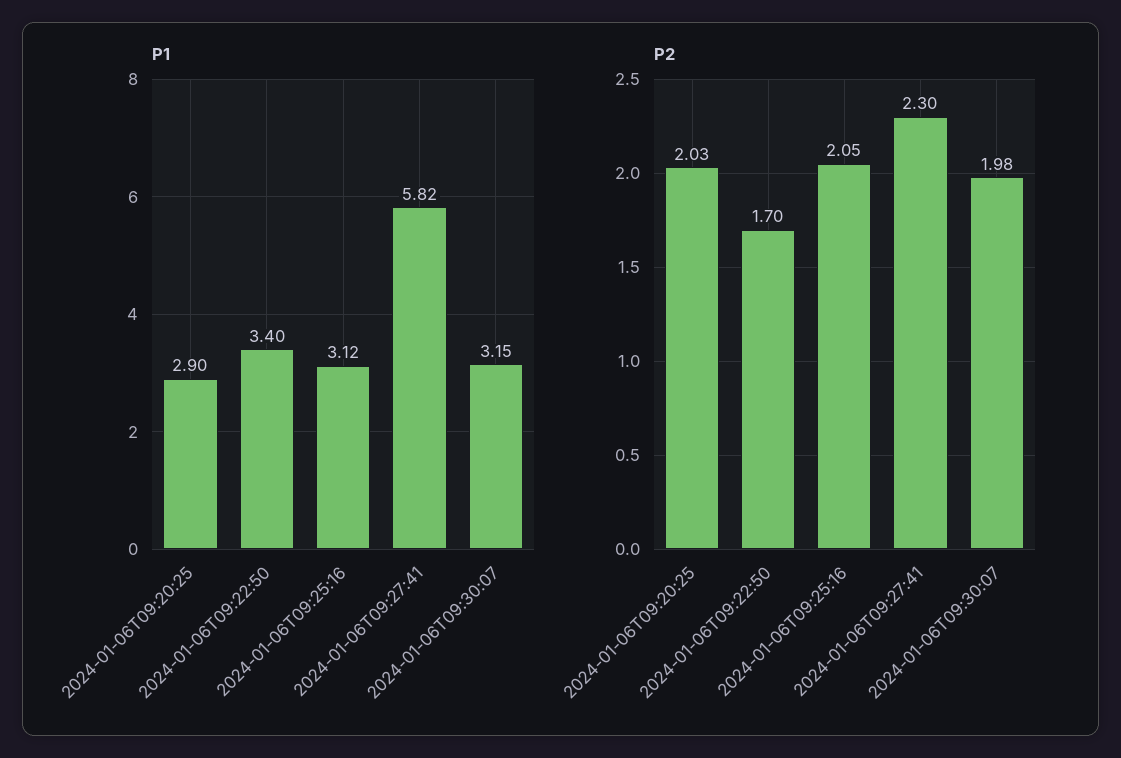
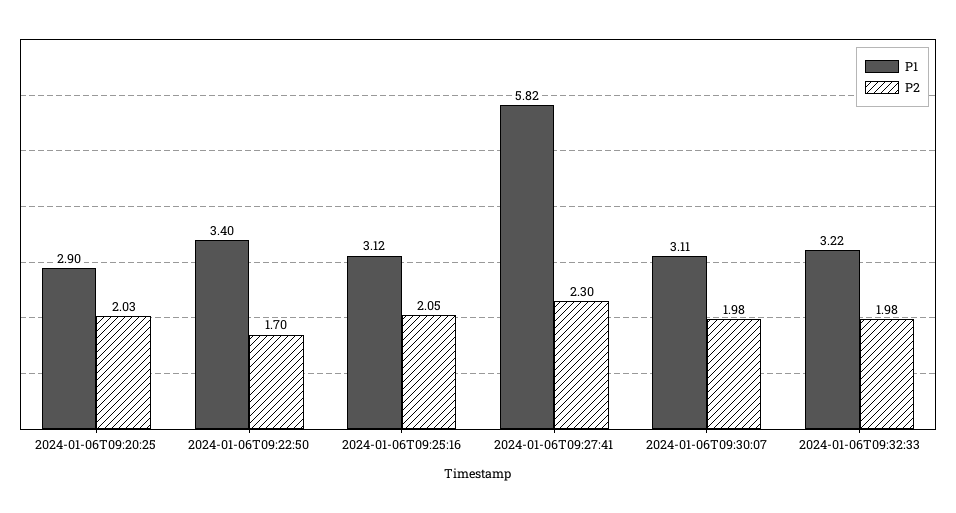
P1, 2024-01-06T09:30:07: 3.15 -> 3.11
P1, 2024-01-06T09:32:33: none -> 3.22
P2, 2024-01-06T09:32:33: none -> 1.98

